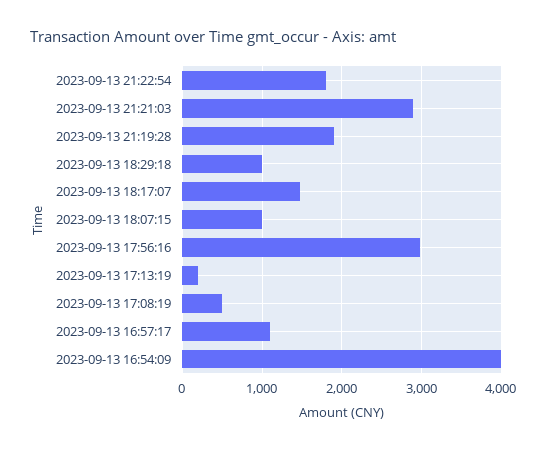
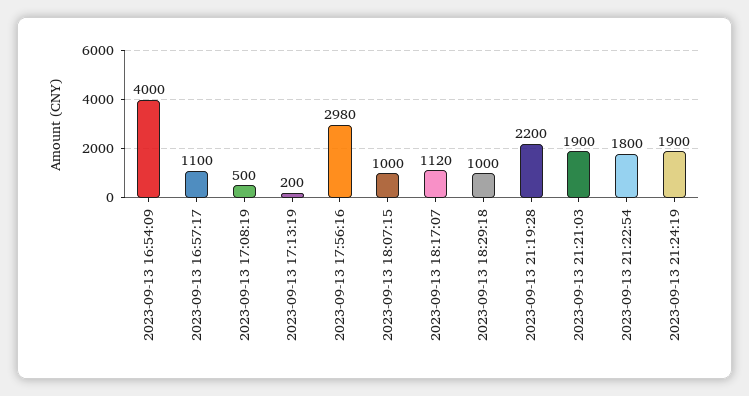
2023-09-13 21:21:03: 2900 -> 1900
2023-09-13 21:19:28: 1900 -> 2200
2023-09-13 18:17:07: 1500 -> 1120
2023-09-13 21:24:19: none -> 1900

